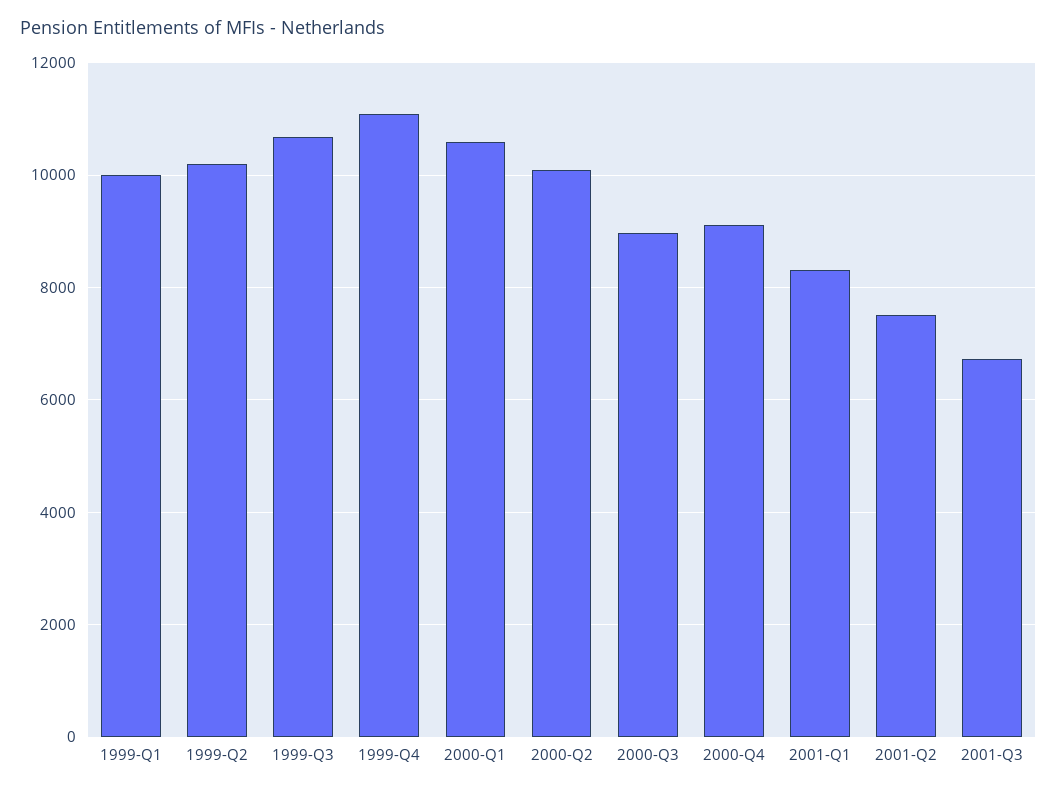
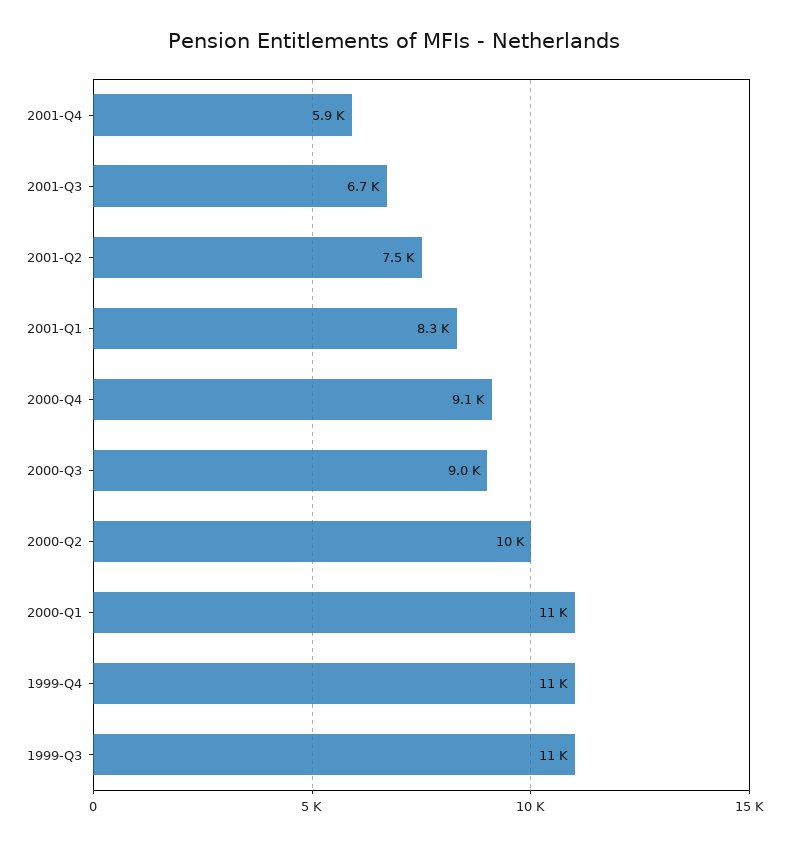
1999-Q1: 10000 -> none
1999-Q2: 10200 -> none
2001-Q4: none -> 5900

